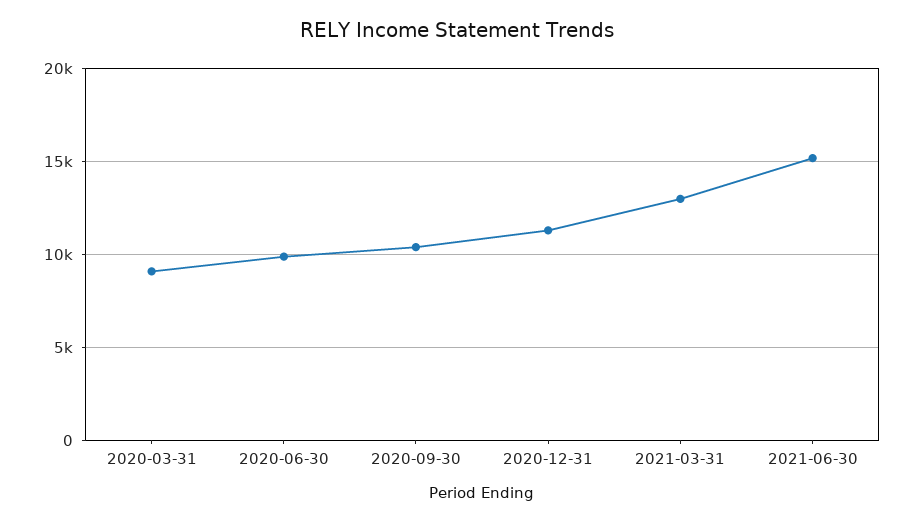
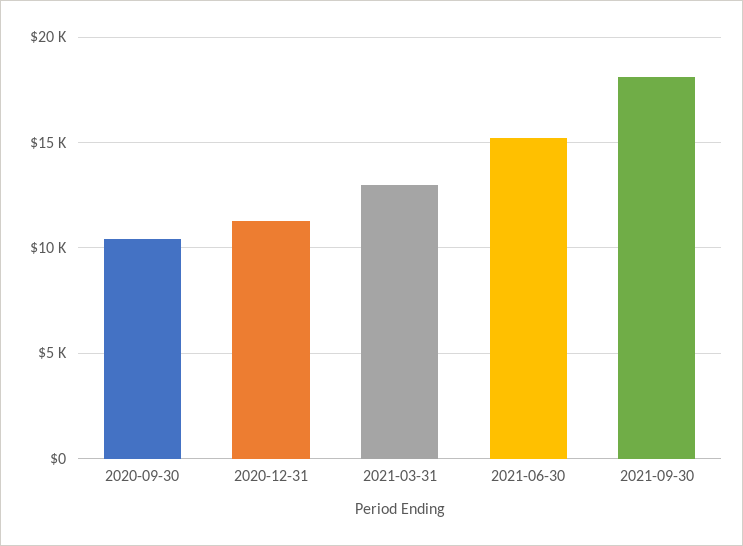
2020-03-31: 9000 -> none
2020-06-30: 10000 -> none
2021-09-30: none -> 18000

